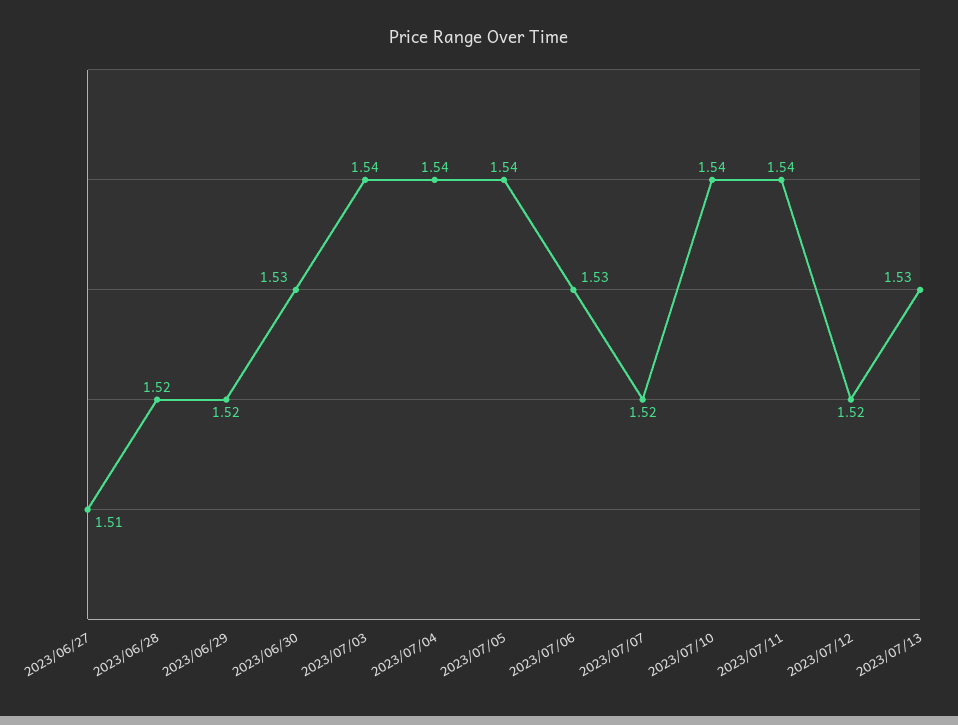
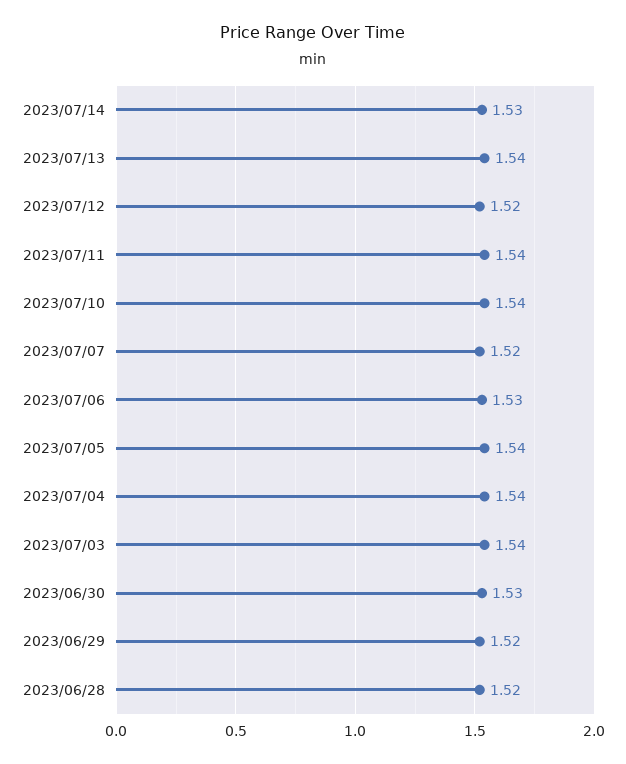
2023/06/27: 1.51 -> none
2023/07/13: 1.53 -> 1.54
2023/07/14: none -> 1.53

